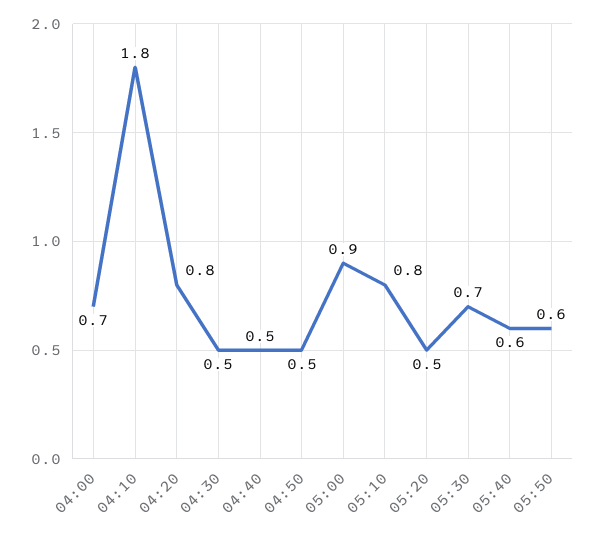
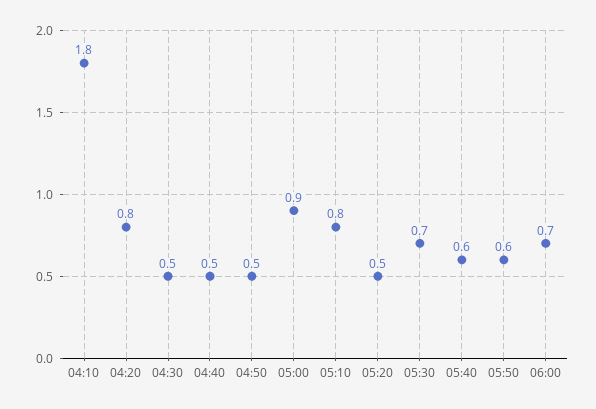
04:00: 0.7 -> none
06:00: none -> 0.7

